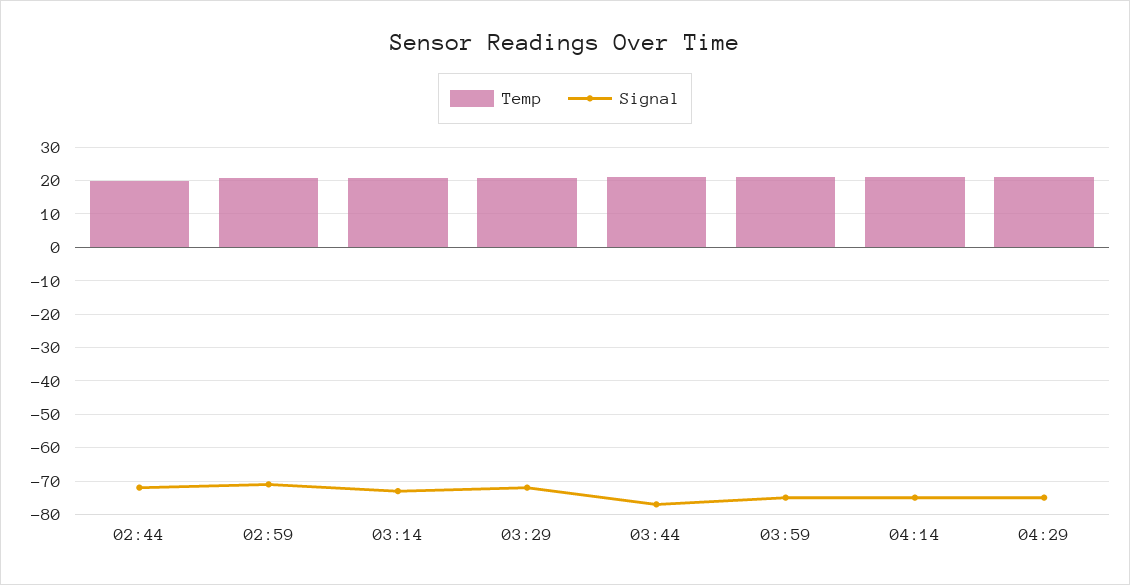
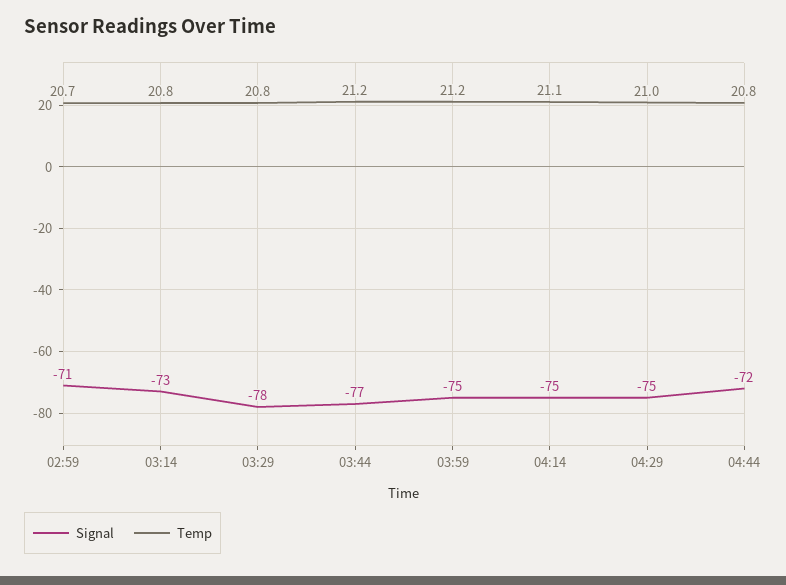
Temp, 02:44: 20 -> none
Signal, 02:44: -72 -> none
Signal, 03:29: -72 -> -78
Signal, 04:44: none -> -72
Temp, 04:44: none -> 20.8

